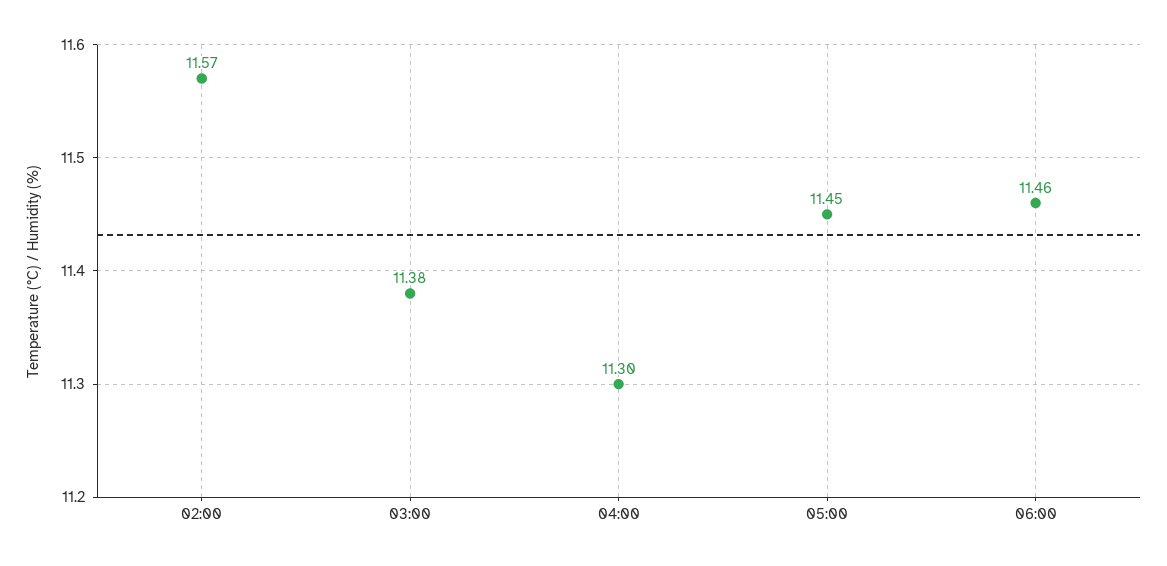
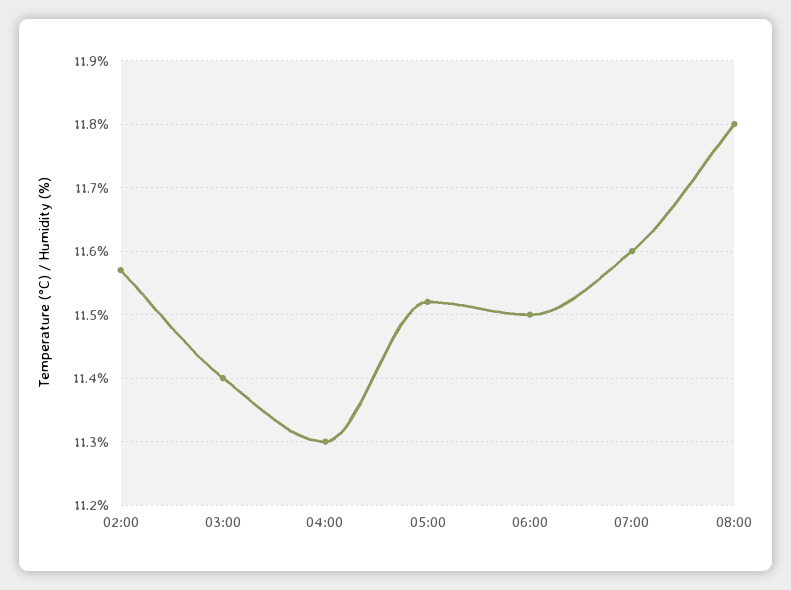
03:00: 11.38 -> 11.4
05:00: 11.45 -> 11.52
06:00: 11.46 -> 11.5
07:00: none -> 11.6
08:00: none -> 11.8

